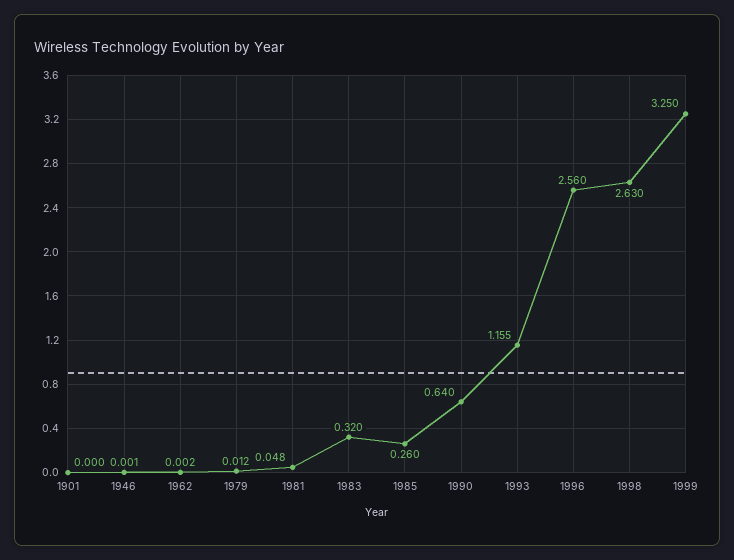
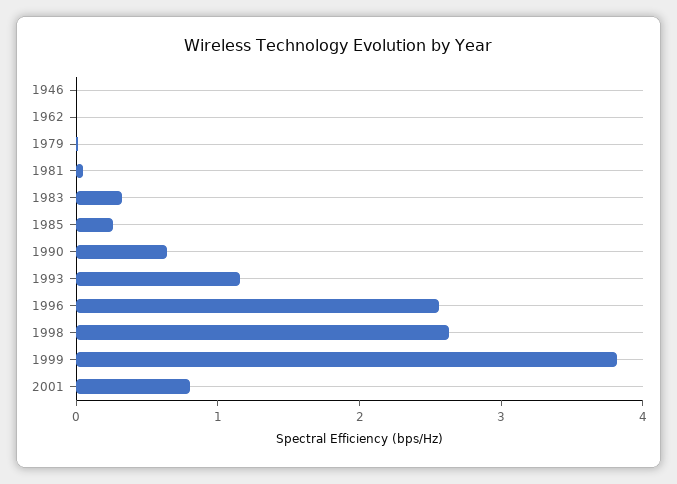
1901: 0 -> none
1999: 3.25 -> 3.8
2001: none -> 0.8

